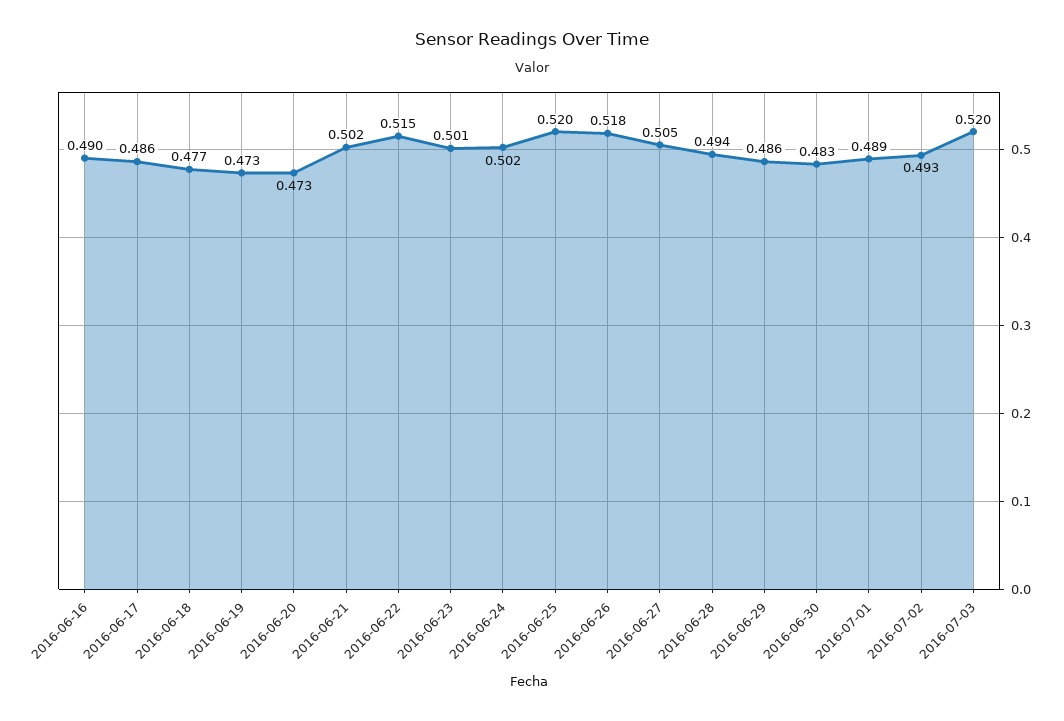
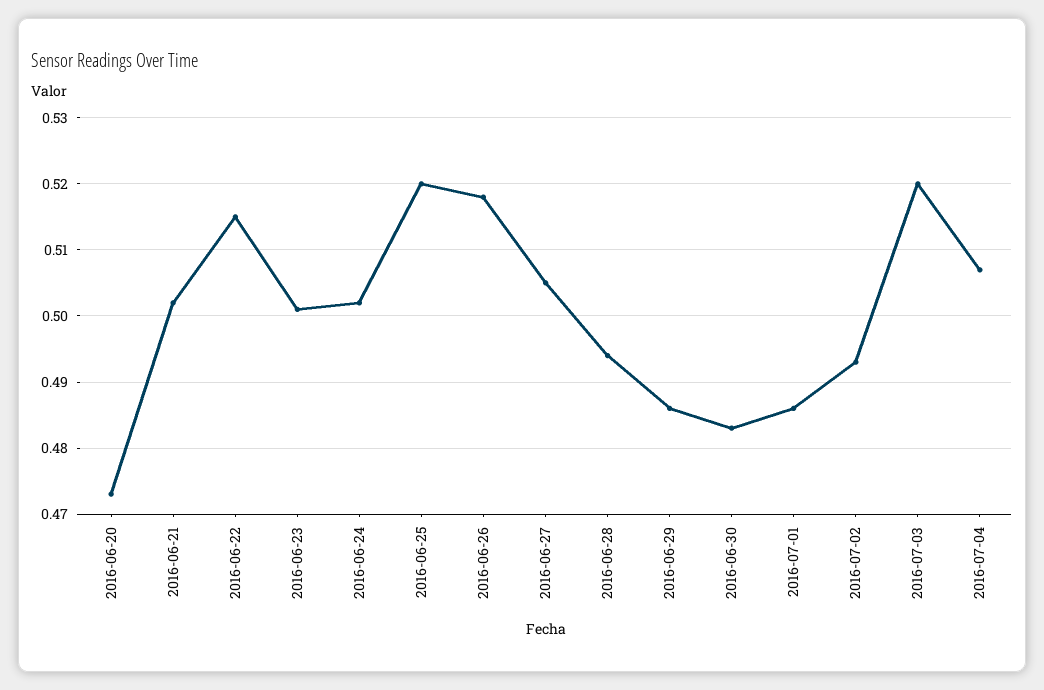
2016-06-16: 0.49 -> none
2016-06-17: 0.486 -> none
2016-06-18: 0.477 -> none
2016-06-19: 0.473 -> none
2016-07-01: 0.489 -> 0.486
2016-07-04: none -> 0.507

